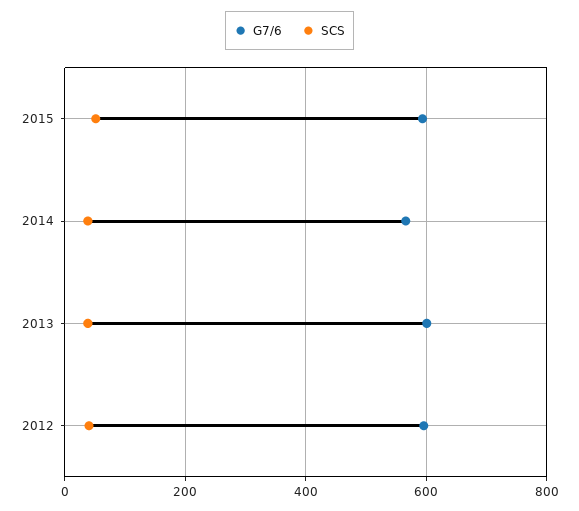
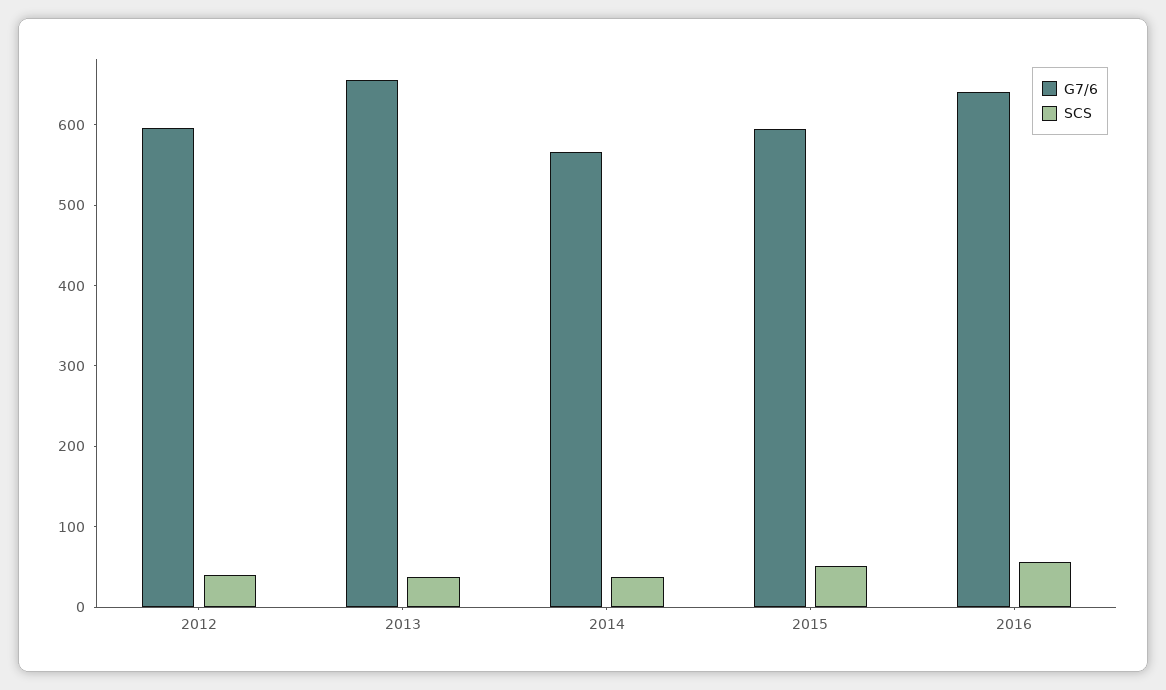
G7/6, 2013: 600 -> 660
G7/6, 2016: none -> 640
SCS, 2016: none -> 60

